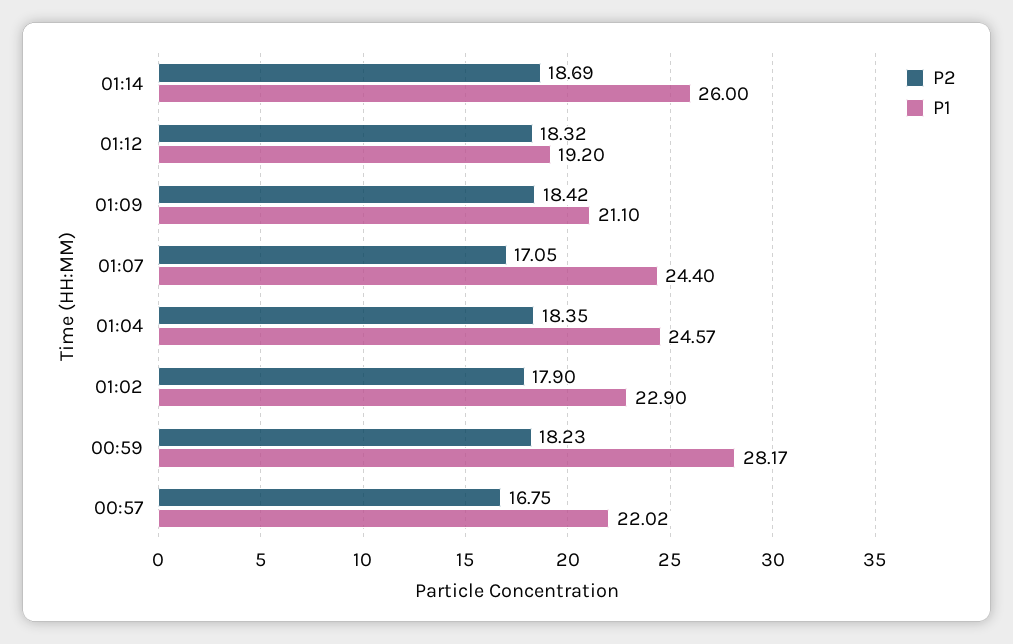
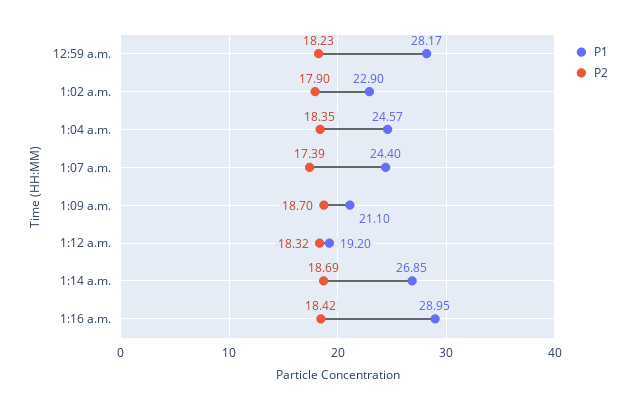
P1, 01:14: 26 -> 26.85
P2, 01:09: 18.42 -> 18.7
P2, 01:07: 17.05 -> 17.39
P2, 00:57: 16.75 -> none
P1, 00:57: 22.02 -> none
P1, 1:16 a.m.: none -> 28.95
P2, 1:16 a.m.: none -> 18.42

